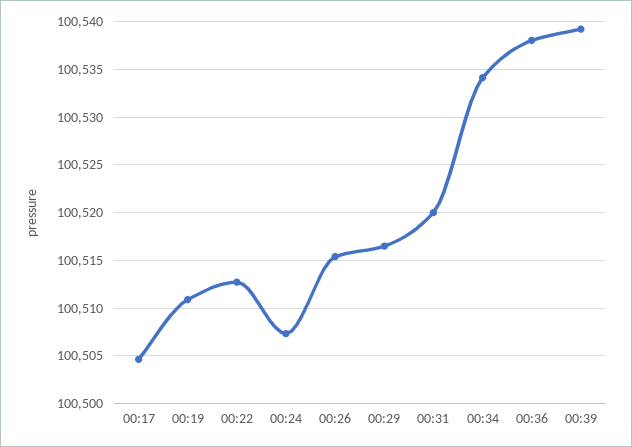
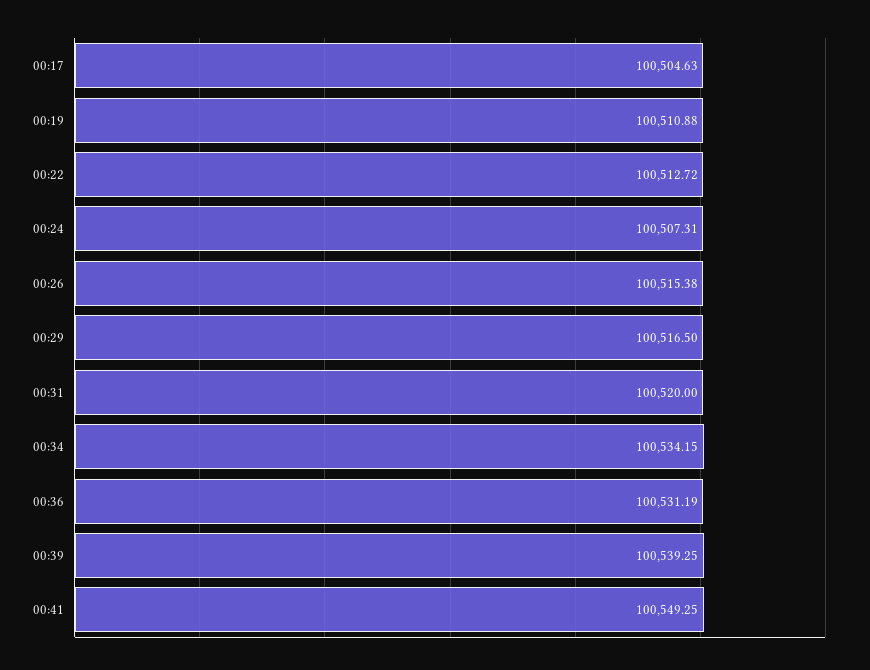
00:36: 100538 -> 100531.19
00:41: none -> 100549.25

